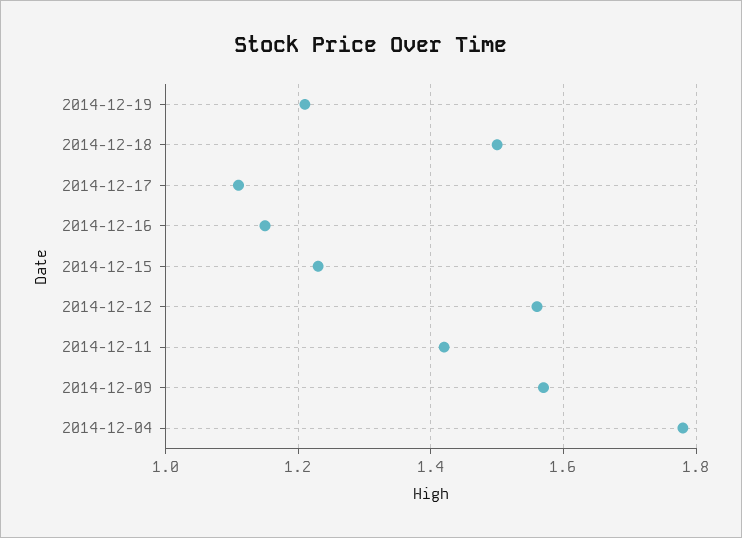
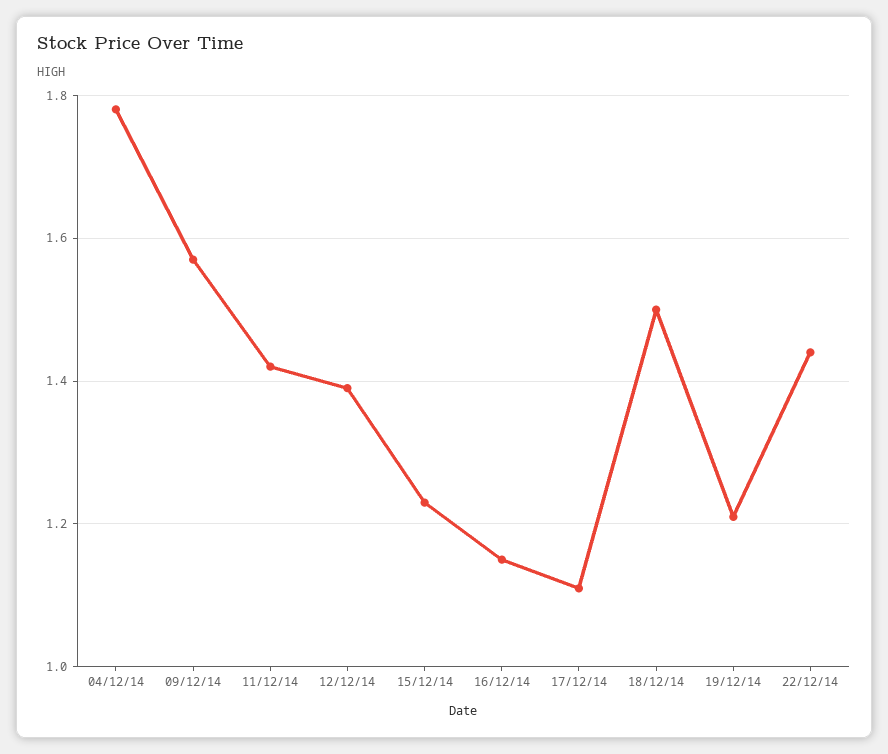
2014-12-12: 1.55 -> 1.4
22/12/14: none -> 1.45

